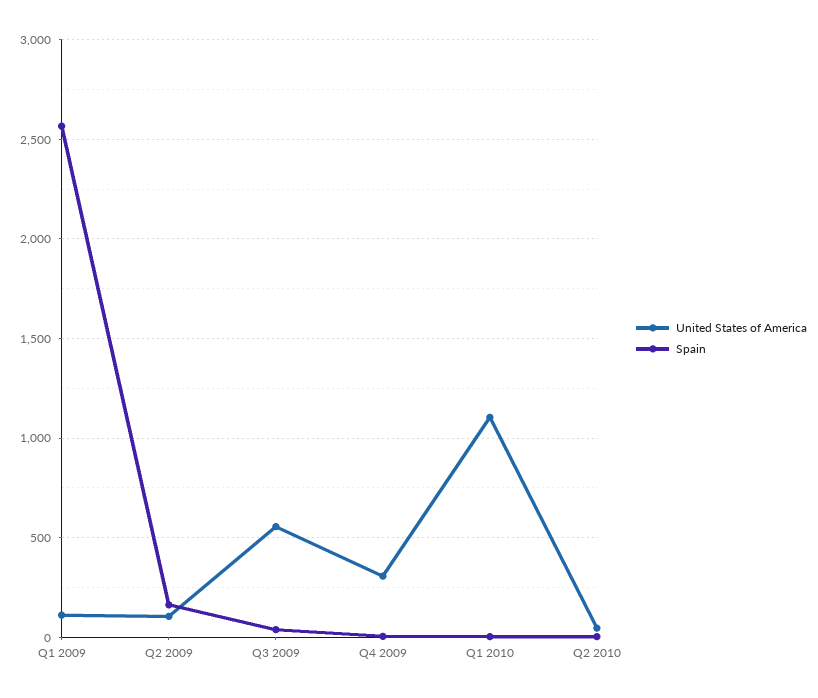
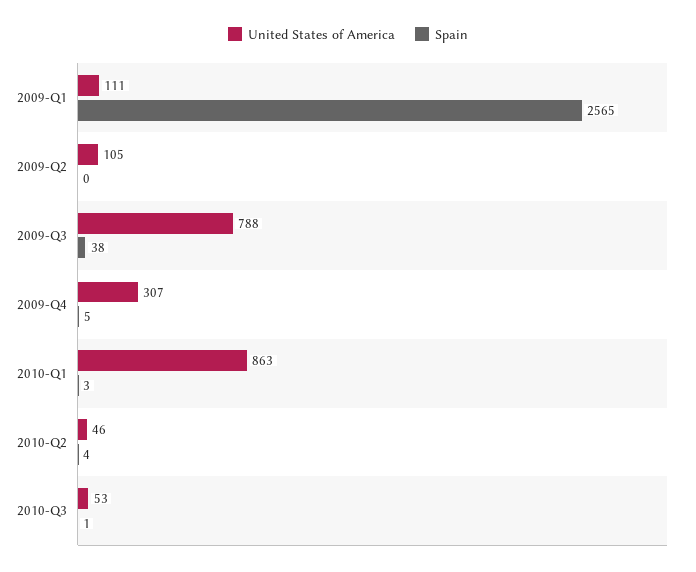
Spain, Q2 2009: 150 -> 0
United States of America, Q3 2009: 550 -> 788
United States of America, Q1 2010: 1100 -> 863
United States of America, 2010-Q3: none -> 53
Spain, 2010-Q3: none -> 1

